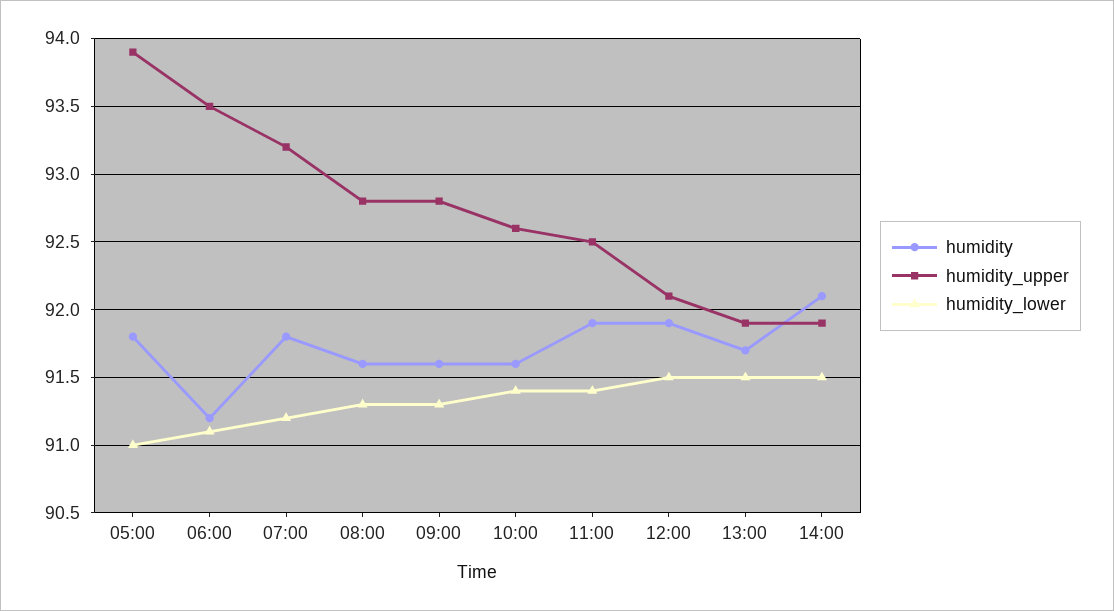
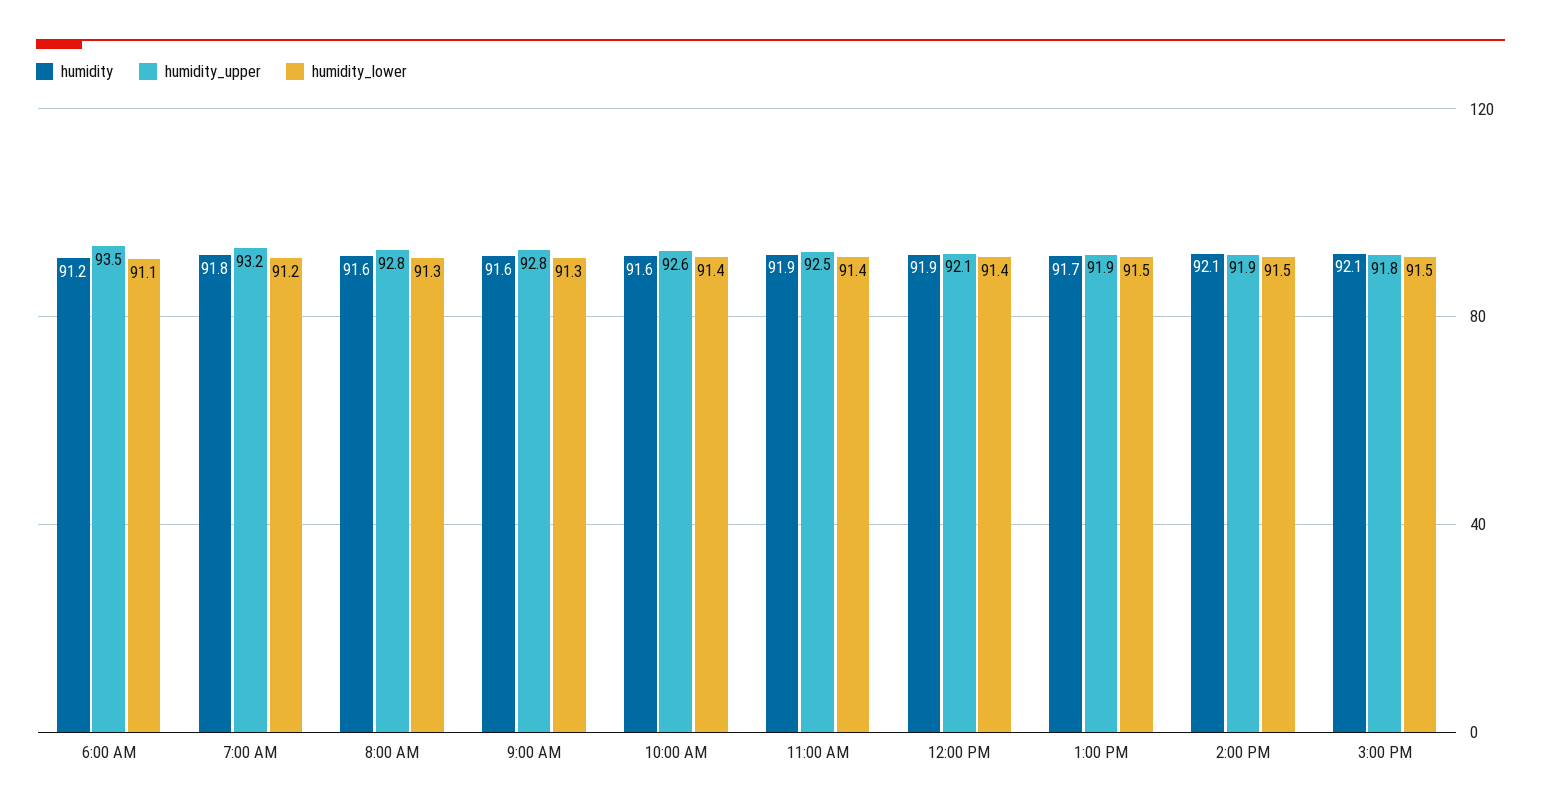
humidity, 05:00: 91.8 -> none
humidity_upper, 05:00: 93.9 -> none
humidity_lower, 05:00: 91 -> none
humidity_lower, 12:00: 91.5 -> 91.4
humidity, 3:00 PM: none -> 92.1
humidity_upper, 3:00 PM: none -> 91.8
humidity_lower, 3:00 PM: none -> 91.5

